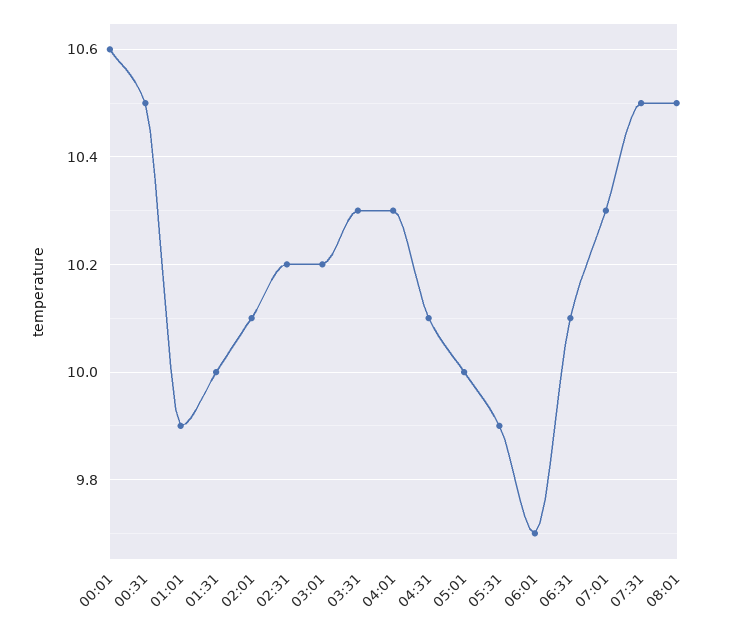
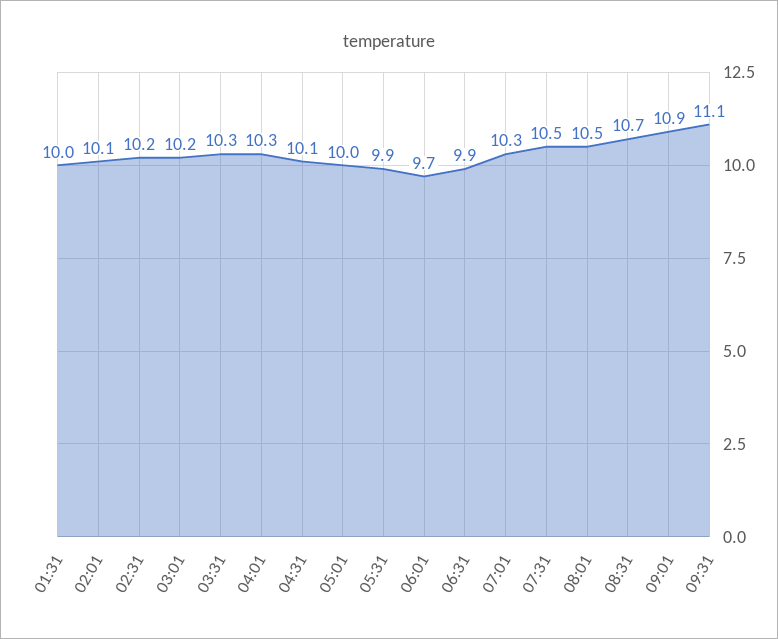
00:01: 10.6 -> none
00:31: 10.5 -> none
01:01: 9.9 -> none
06:31: 10.1 -> 9.9
08:31: none -> 10.7
09:01: none -> 10.9
09:31: none -> 11.1

